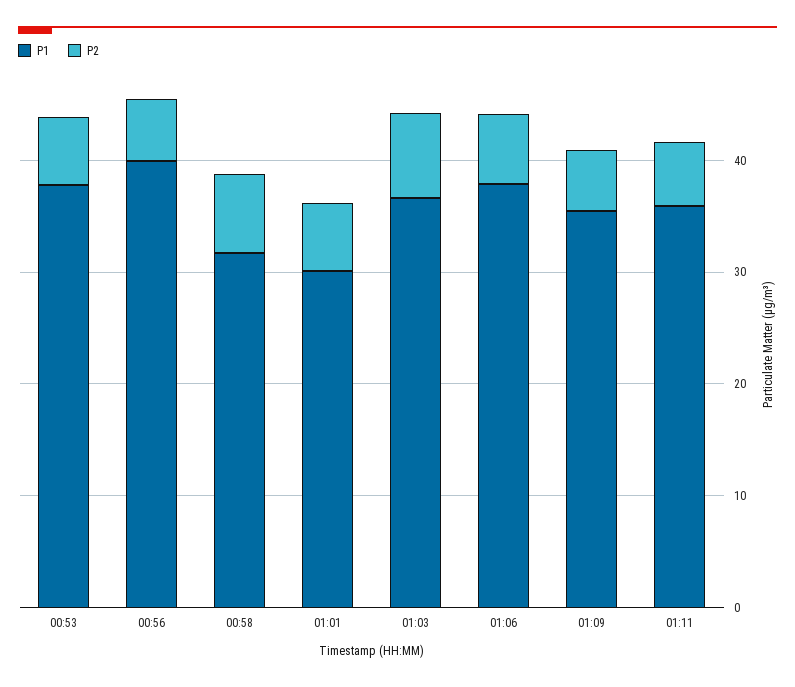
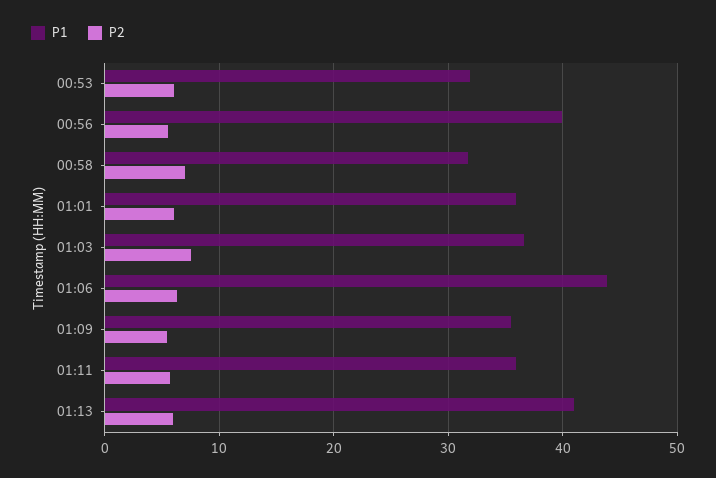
P1, 00:53: 38 -> 32
P1, 01:01: 30 -> 36
P1, 01:06: 38 -> 44
P1, 01:13: none -> 41
P2, 01:13: none -> 6

